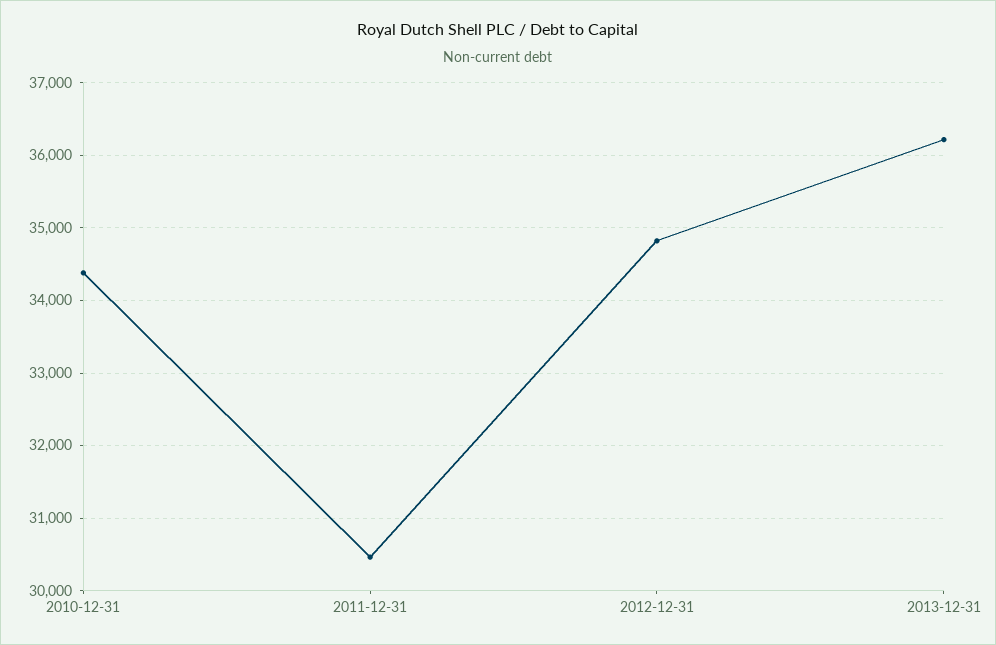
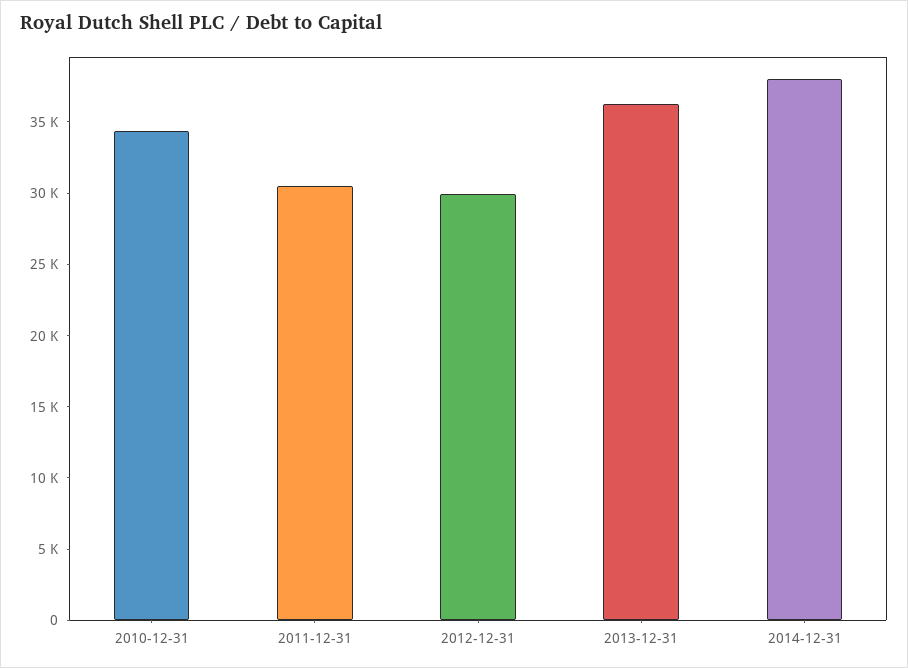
2012-12-31: 34800 -> 30000
2014-12-31: none -> 38000

